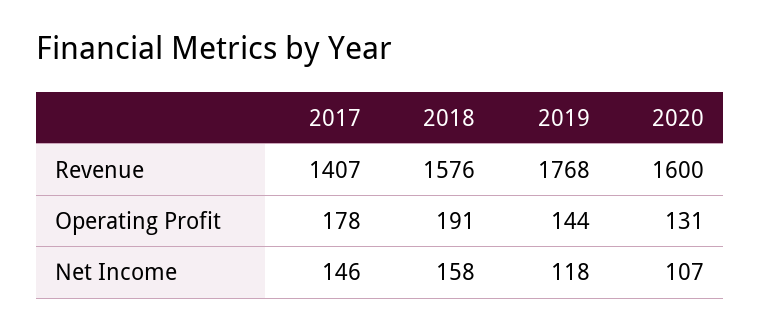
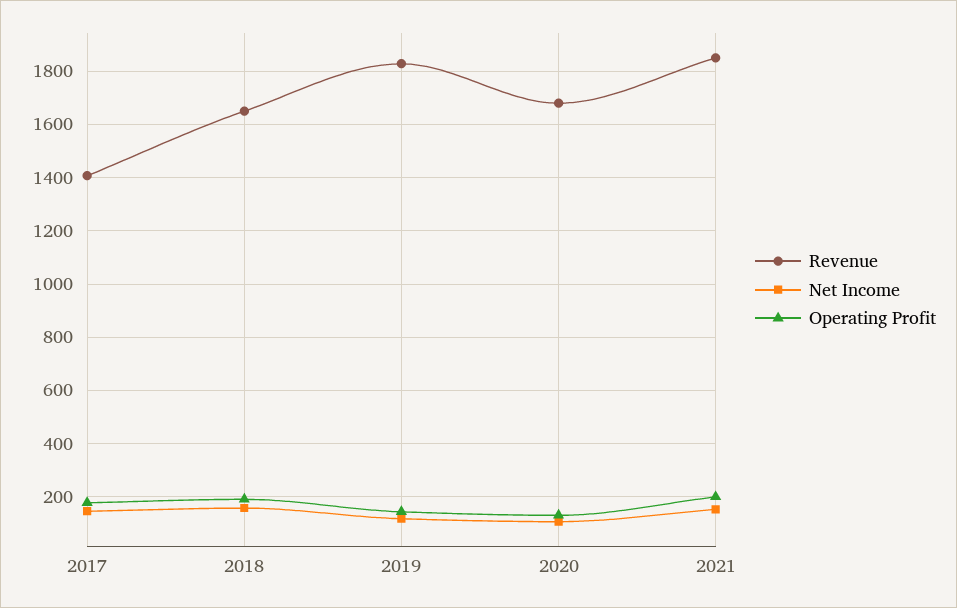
Revenue, 2018: 1576 -> 1650
Revenue, 2019: 1768 -> 1825
Revenue, 2020: 1600 -> 1675
Revenue, 2021: none -> 1850
Net Income, 2021: none -> 150
Operating Profit, 2021: none -> 200

